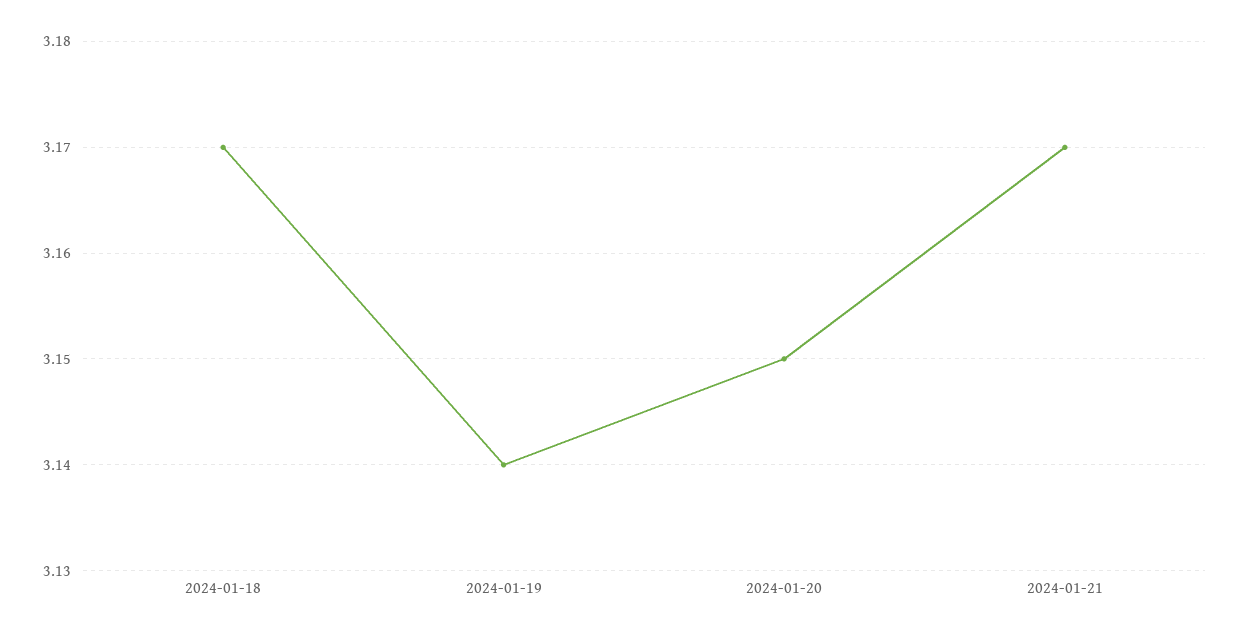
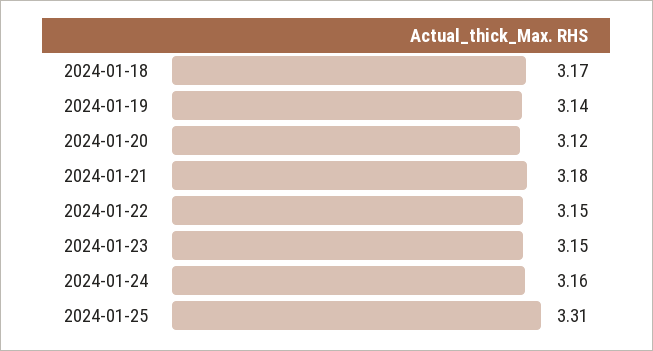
2024-01-20: 3.15 -> 3.12
2024-01-21: 3.17 -> 3.18
2024-01-22: none -> 3.15
2024-01-23: none -> 3.15
2024-01-24: none -> 3.16
2024-01-25: none -> 3.31

